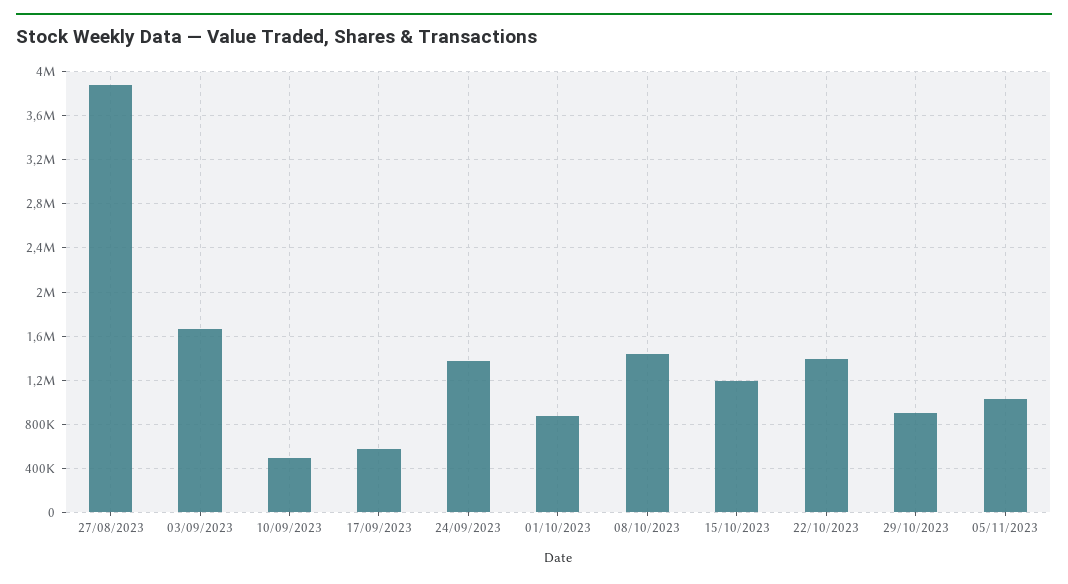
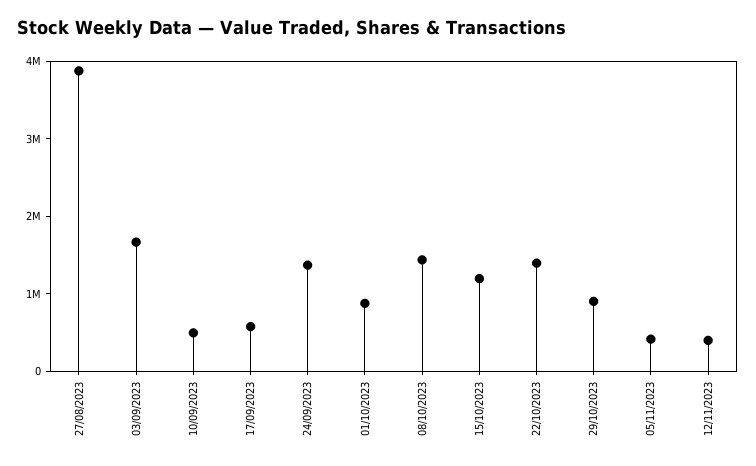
05/11/2023: 1000000 -> 400000
12/11/2023: none -> 400000

